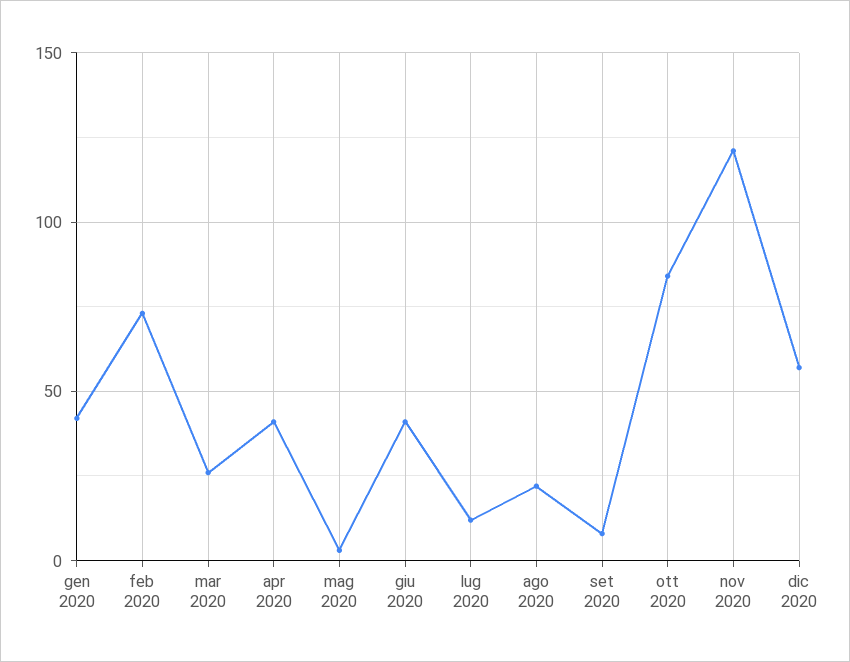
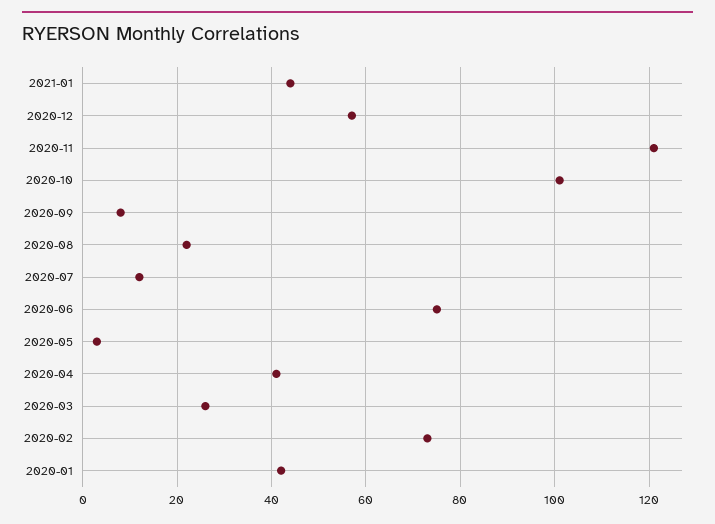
giu 2020: 40 -> 75
ott 2020: 85 -> 100
2021-01: none -> 45

